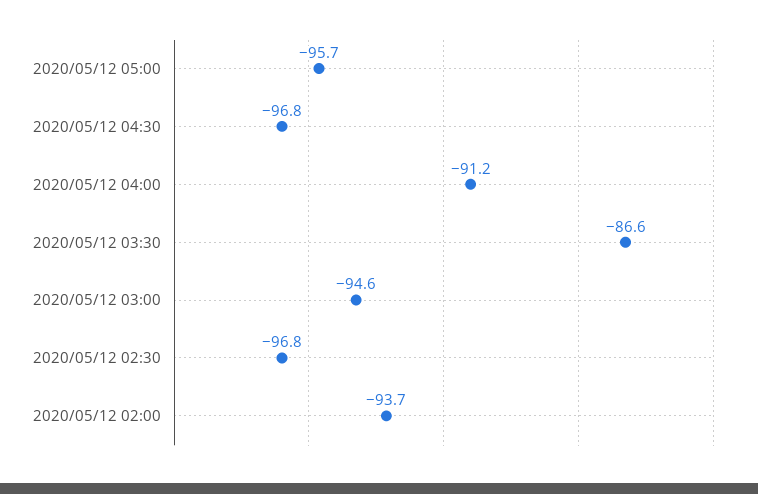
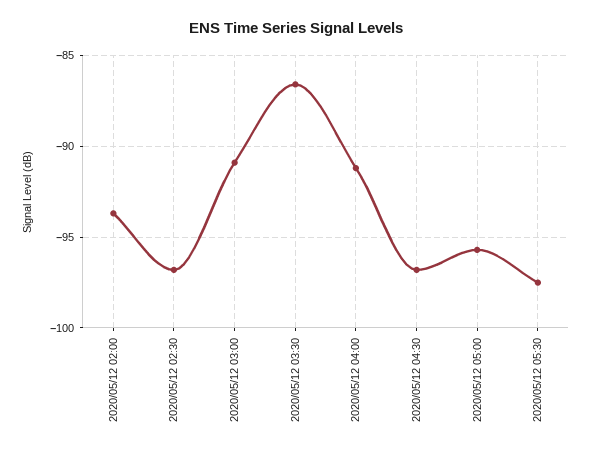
2020/05/12 03:00: -94.6 -> -91
2020/05/12 05:30: none -> -97.5

